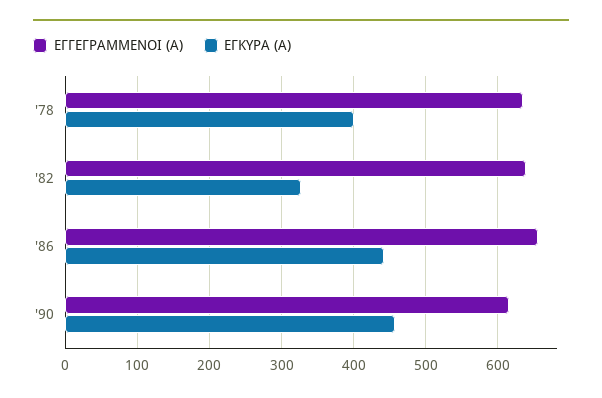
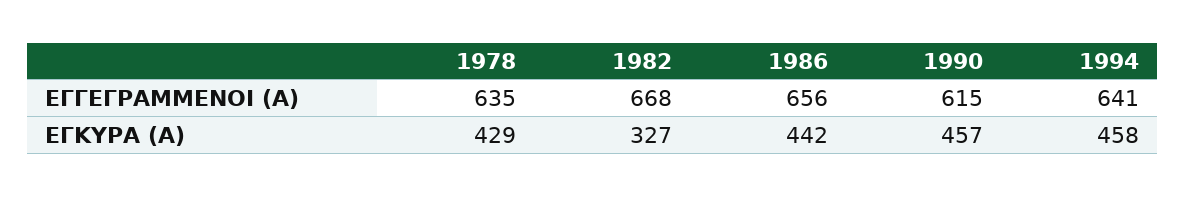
ΕΓΚΥΡΑ (Α), '78: 400 -> 429
ΕΓΓΕΓΡΑΜΜΕΝΟΙ (Α), '82: 640 -> 668
ΕΓΓΕΓΡΑΜΜΕΝΟΙ (Α), 1994: none -> 641
ΕΓΚΥΡΑ (Α), 1994: none -> 458

